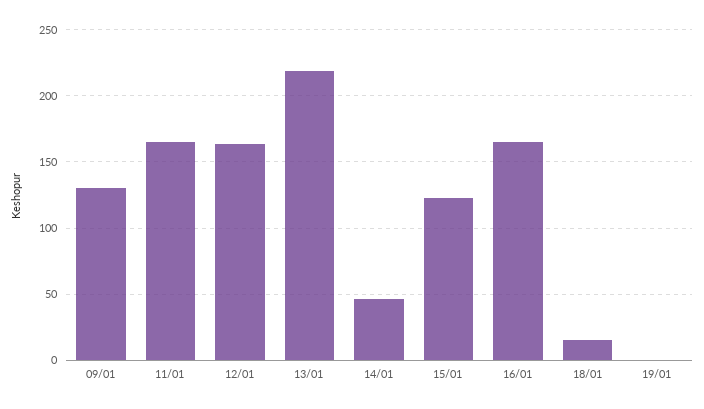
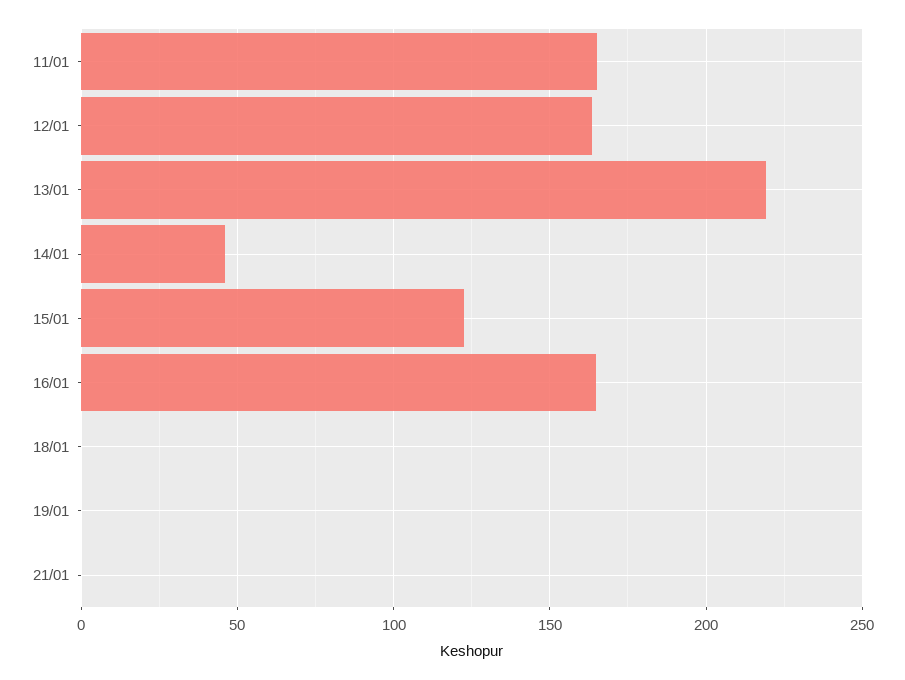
09/01: 130 -> none
18/01: 15 -> 0
21/01: none -> 0

